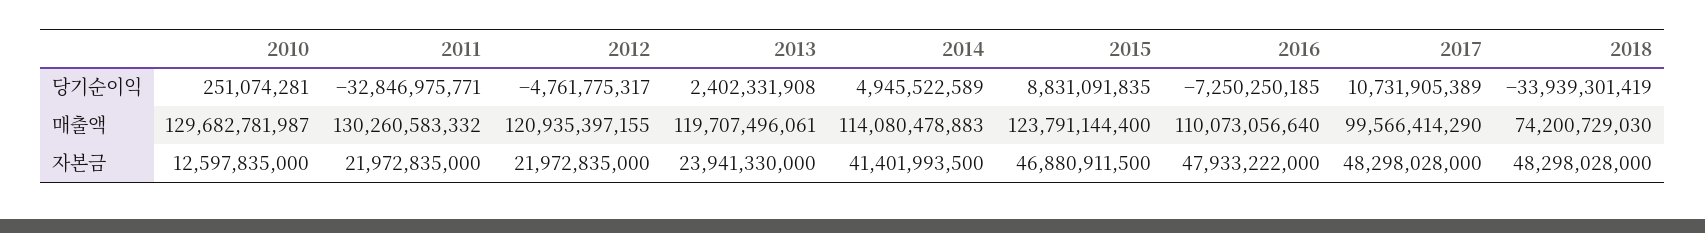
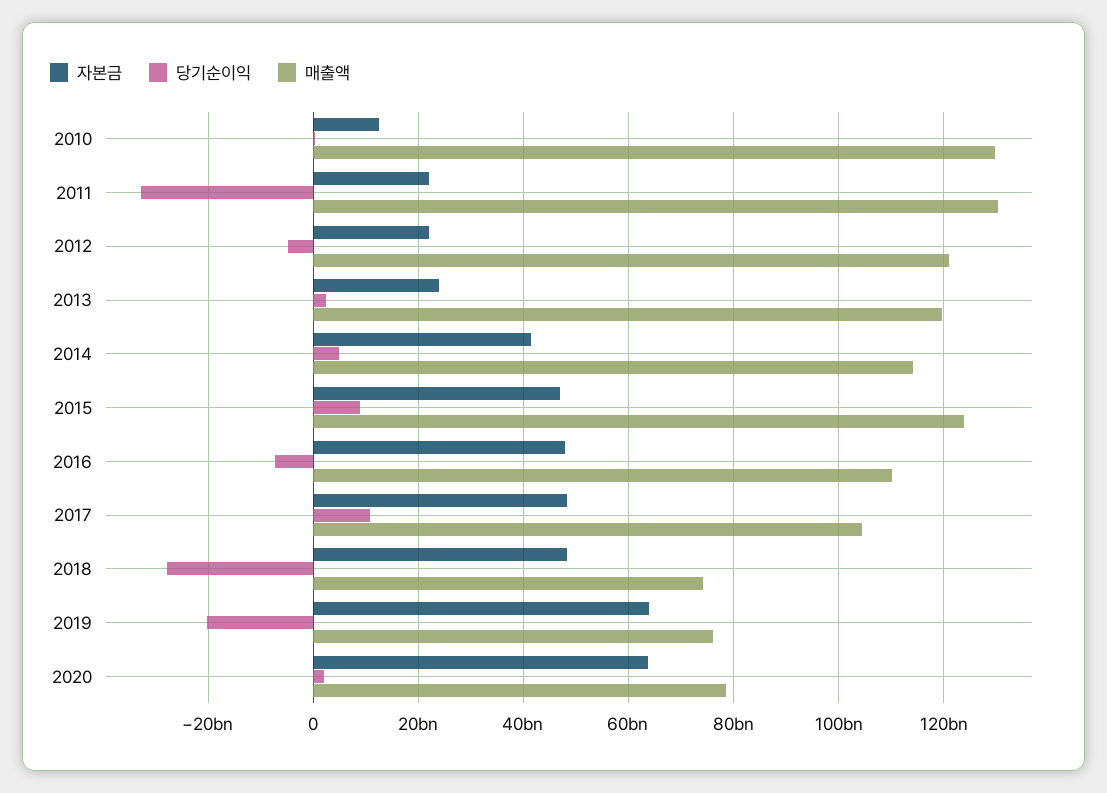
당기순이익, 2018: -33939301419 -> -28000000000
매출액, 2017: 99566414290 -> 104000000000
자본금, 2019: none -> 64000000000
당기순이익, 2019: none -> -20000000000
매출액, 2019: none -> 76000000000
자본금, 2020: none -> 64000000000
당기순이익, 2020: none -> 2000000000
매출액, 2020: none -> 78000000000

